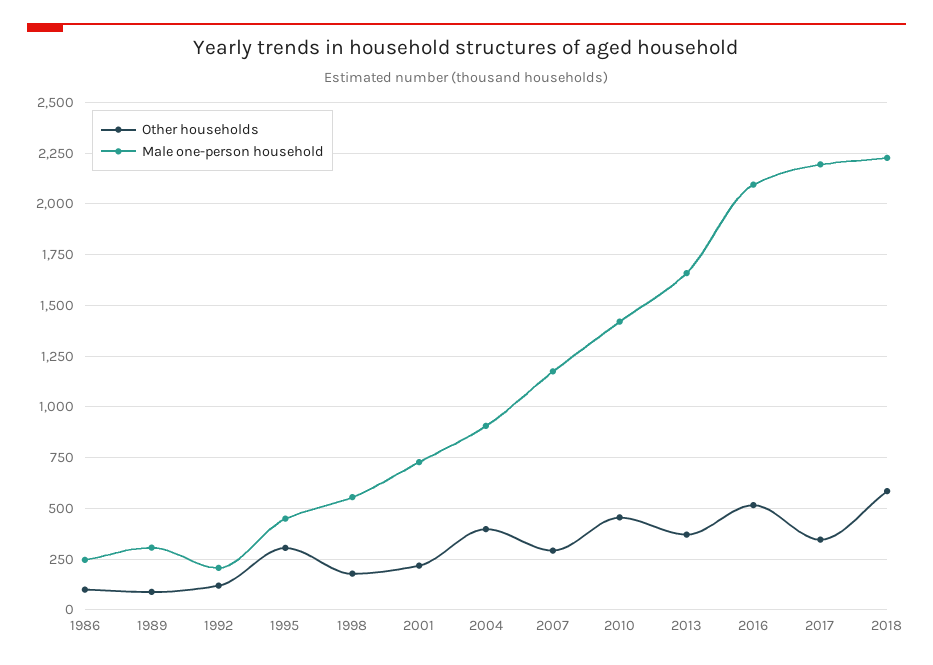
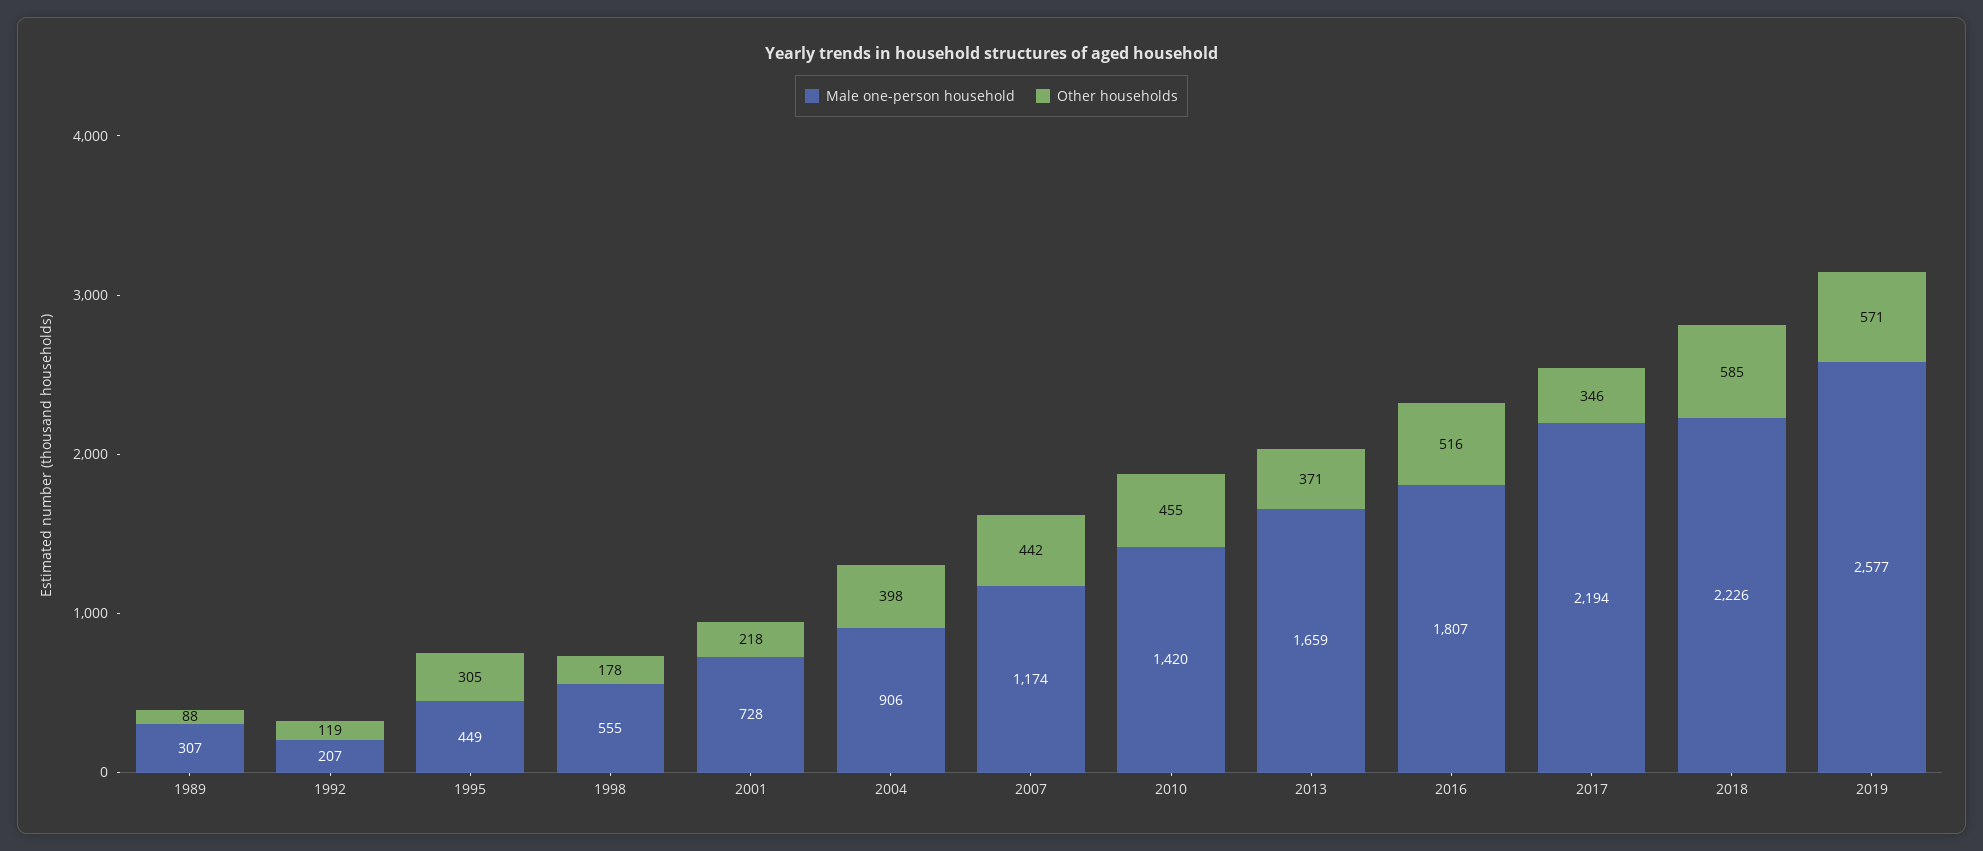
Other households, 1986: 100 -> none
Male one-person household, 1986: 250 -> none
Other households, 2007: 300 -> 442
Male one-person household, 2016: 2100 -> 1807
Male one-person household, 2019: none -> 2577
Other households, 2019: none -> 571

